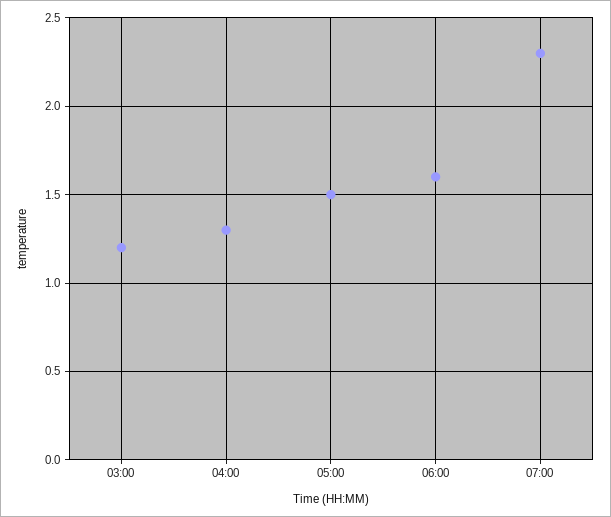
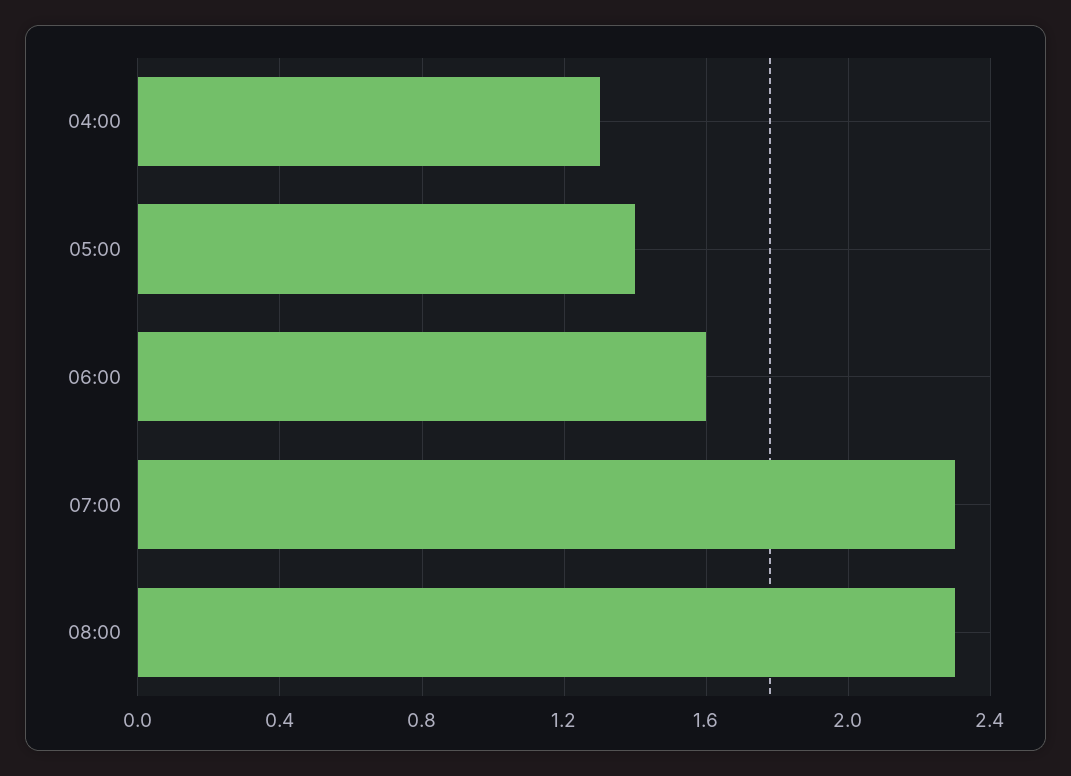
03:00: 1.2 -> none
05:00: 1.5 -> 1.4
08:00: none -> 2.3

